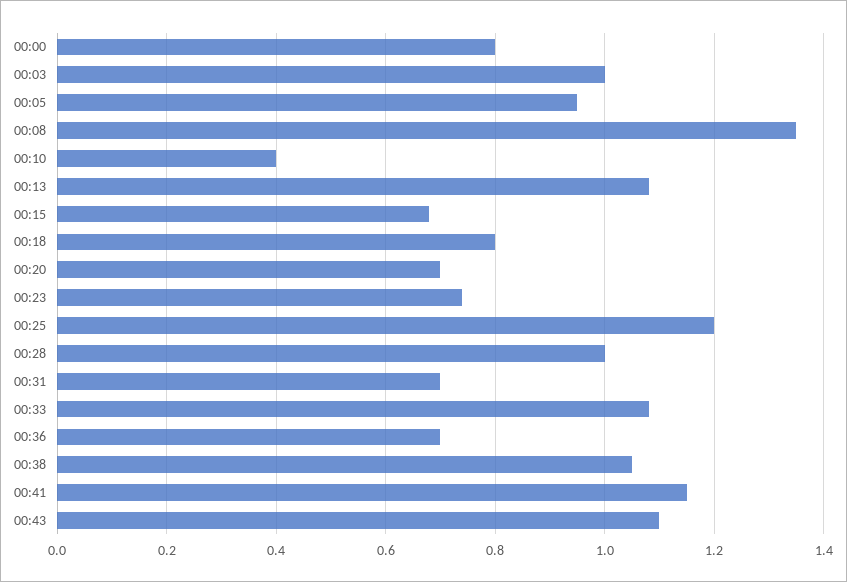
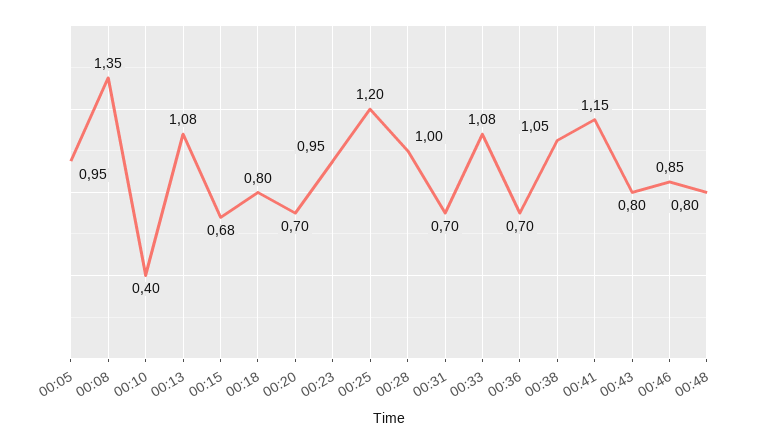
00:00: 0.8 -> none
00:03: 1 -> none
00:23: 0.75 -> 0.95
00:43: 1.1 -> 0.8
00:46: none -> 0.85
00:48: none -> 0.8

